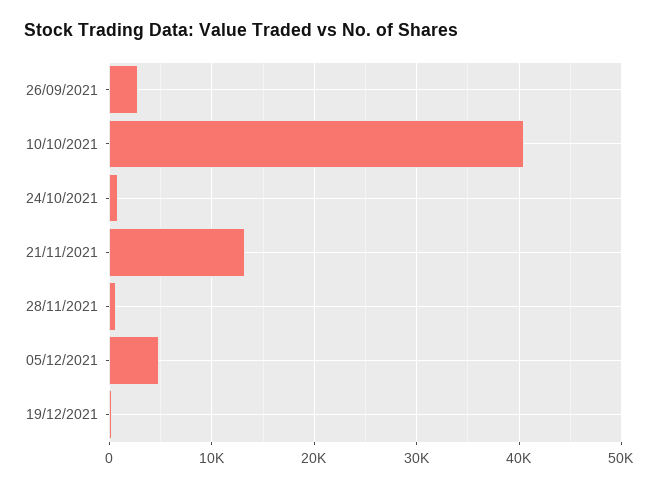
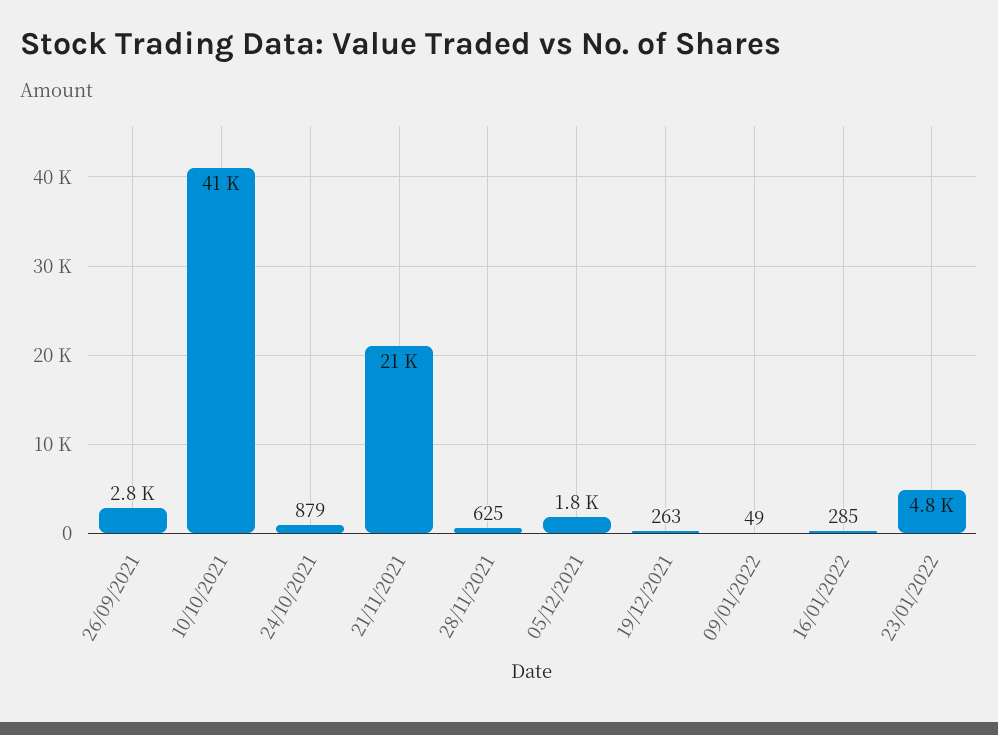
21/11/2021: 13000 -> 21000
05/12/2021: 5000 -> 1800
09/01/2022: none -> 49
16/01/2022: none -> 285
23/01/2022: none -> 4800

